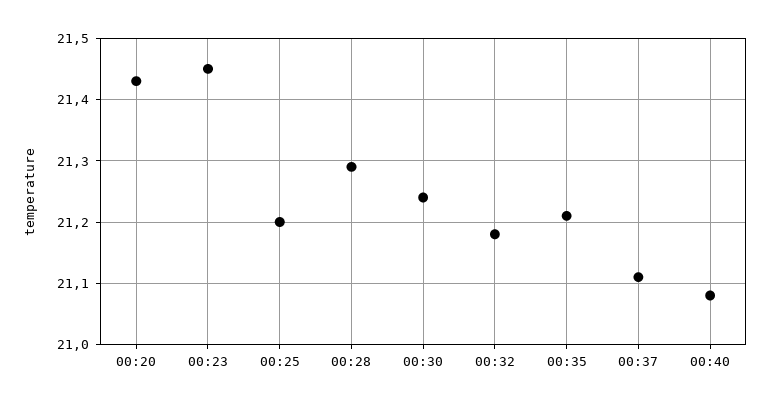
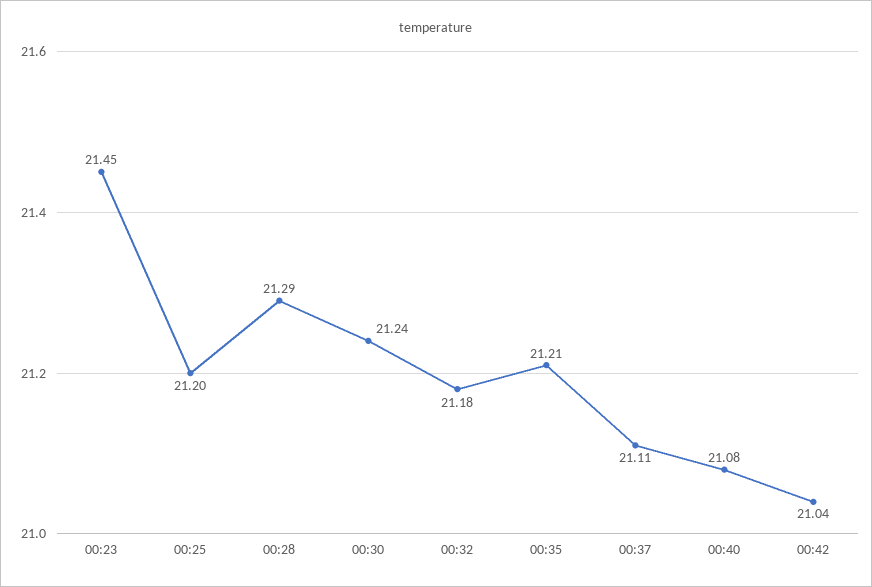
00:20: 21.43 -> none
00:42: none -> 21.04

